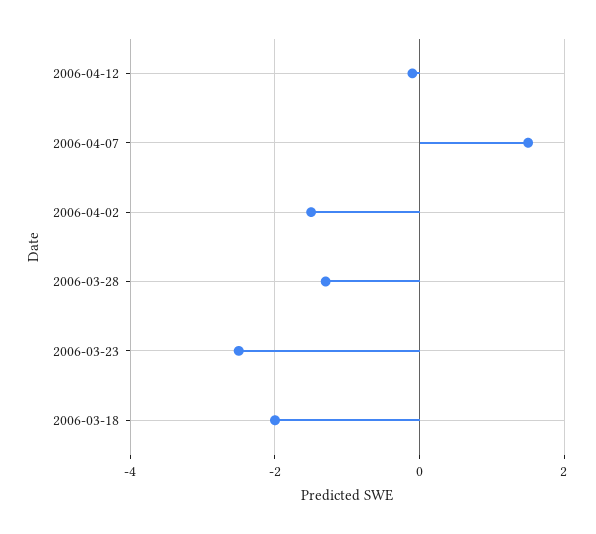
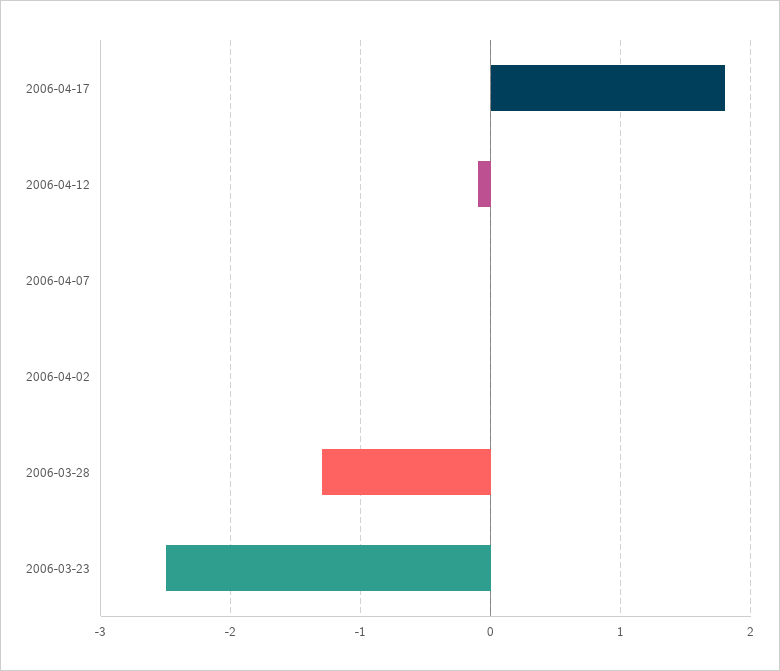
2006-04-07: 1.5 -> 0
2006-04-02: -1.5 -> 0
2006-03-18: -2 -> none
2006-04-17: none -> 1.8

